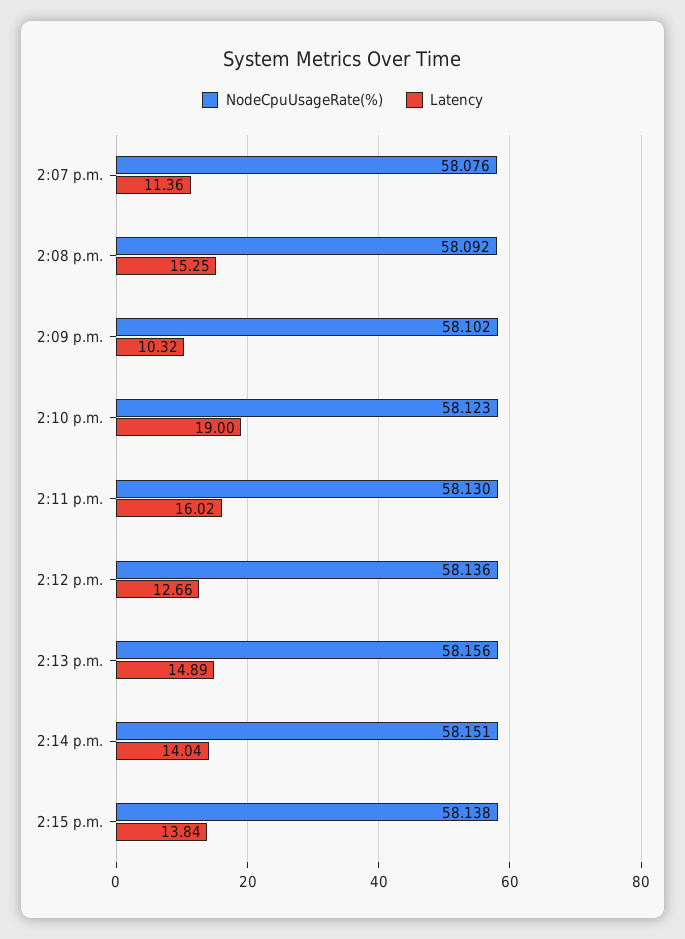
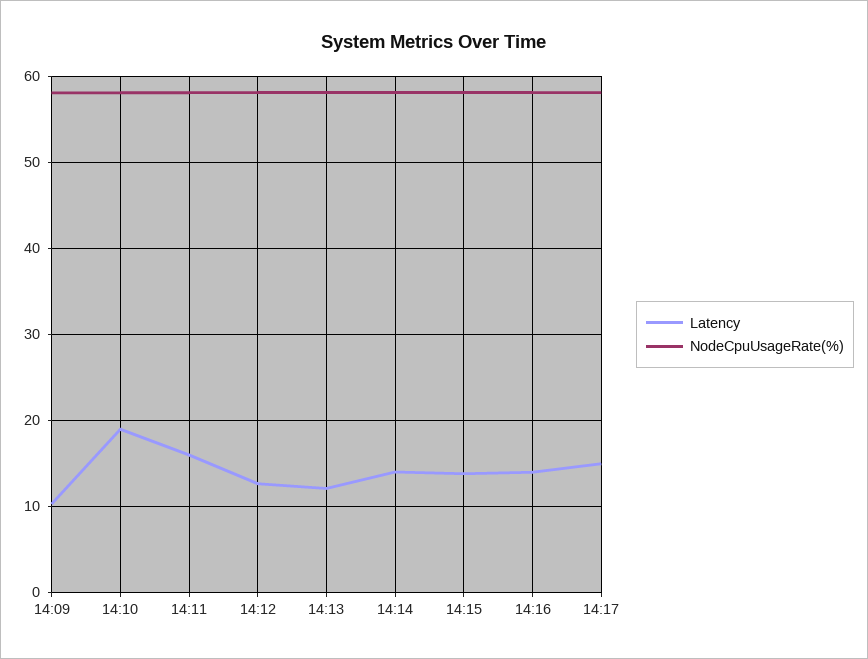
NodeCpuUsageRate(%), 2:07 p.m.: 58.076 -> none
Latency, 2:07 p.m.: 11.36 -> none
NodeCpuUsageRate(%), 2:08 p.m.: 58.092 -> none
Latency, 2:08 p.m.: 15.25 -> none
Latency, 2:13 p.m.: 14.89 -> 12
Latency, 14:16: none -> 14
NodeCpuUsageRate(%), 14:16: none -> 58
Latency, 14:17: none -> 15
NodeCpuUsageRate(%), 14:17: none -> 58

